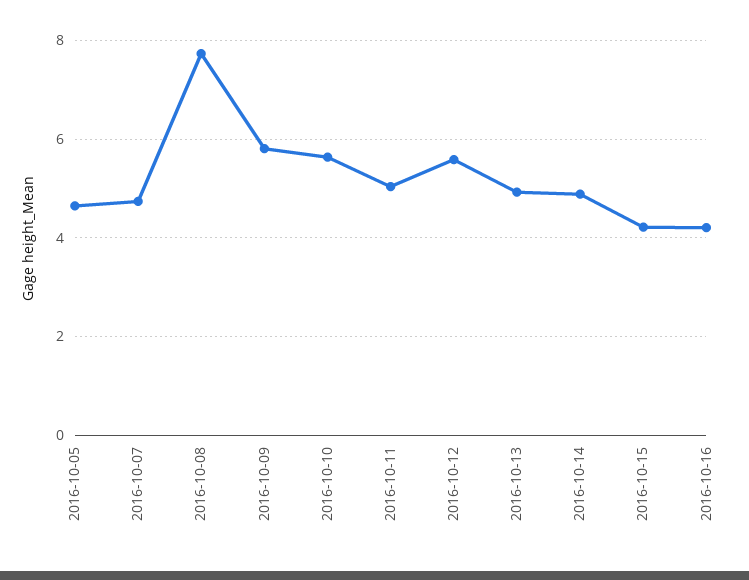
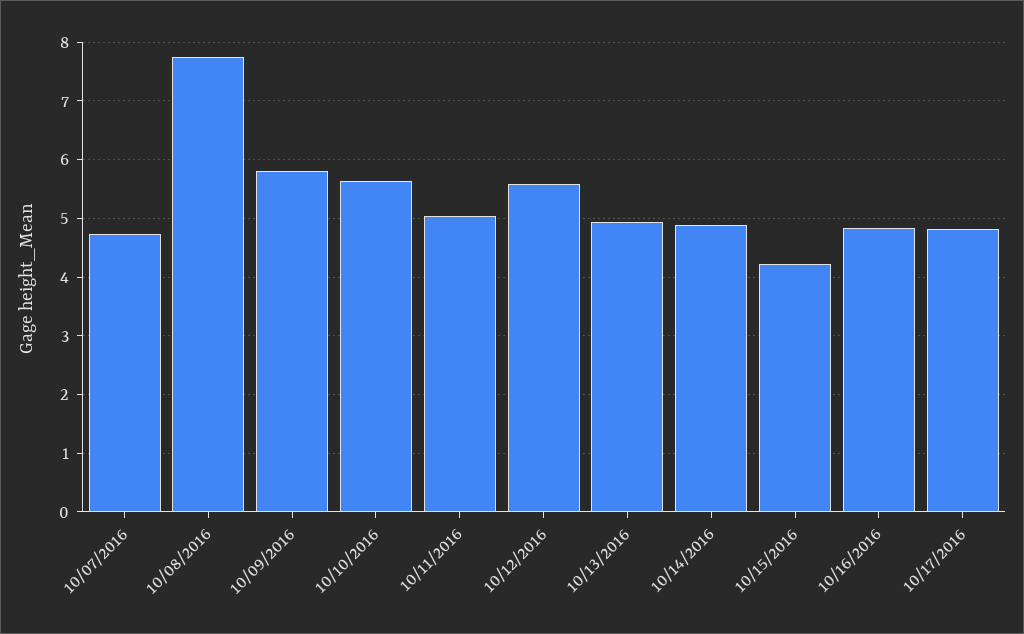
2016-10-05: 4.6 -> none
2016-10-16: 4.2 -> 4.8
10/17/2016: none -> 4.8

